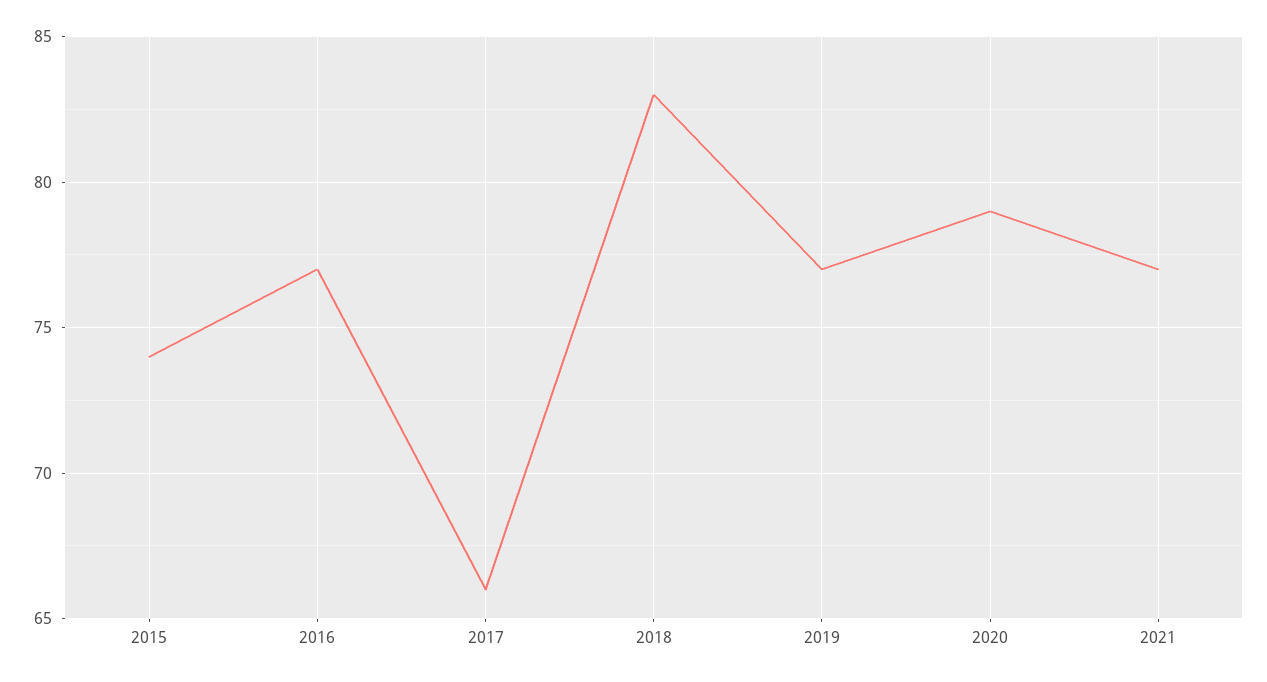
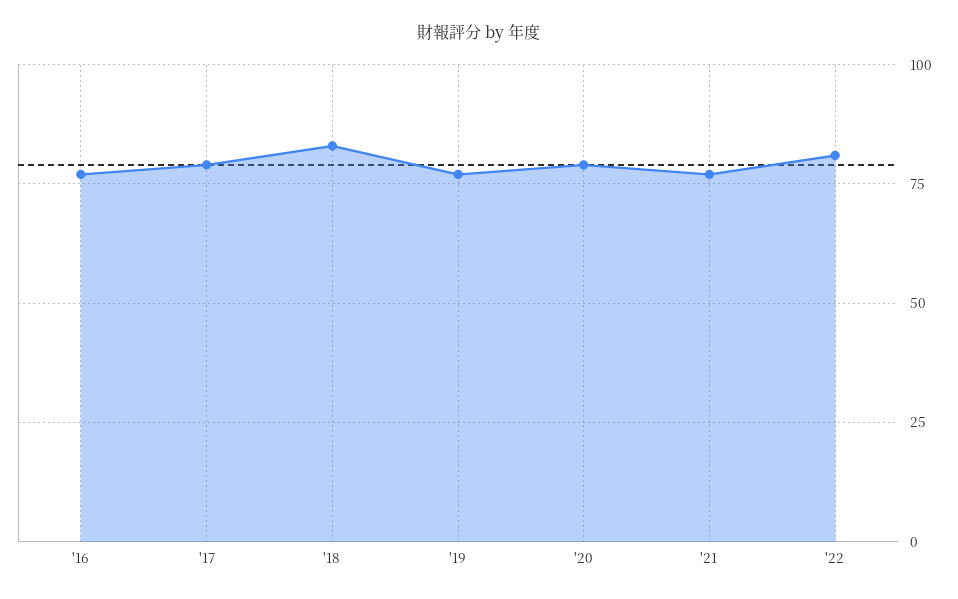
2015: 74 -> none
2017: 66 -> 80
'22: none -> 80

